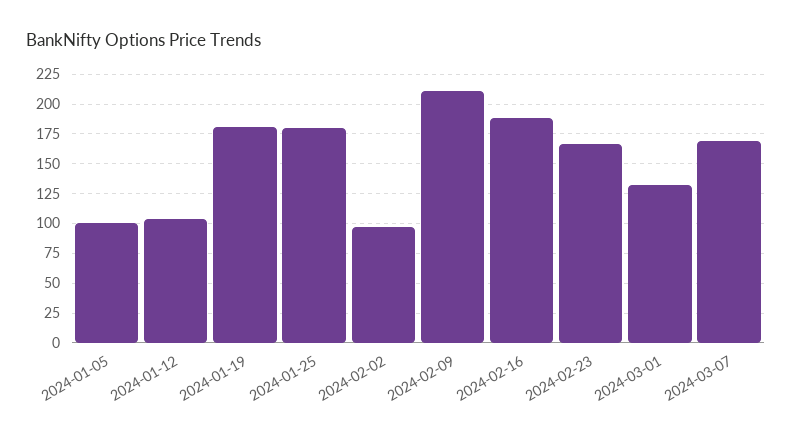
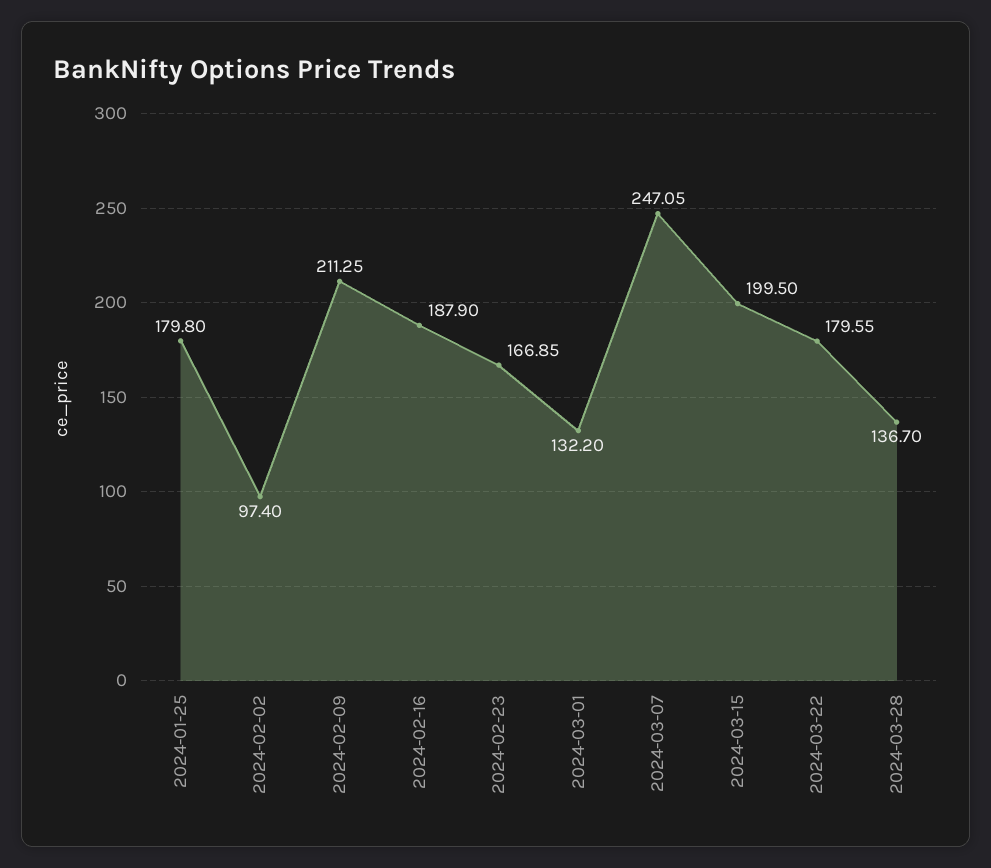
2024-01-05: 100 -> none
2024-01-12: 100 -> none
2024-01-19: 175 -> none
2024-03-07: 175 -> 247.05
2024-03-15: none -> 199.5
2024-03-22: none -> 179.55
2024-03-28: none -> 136.7

